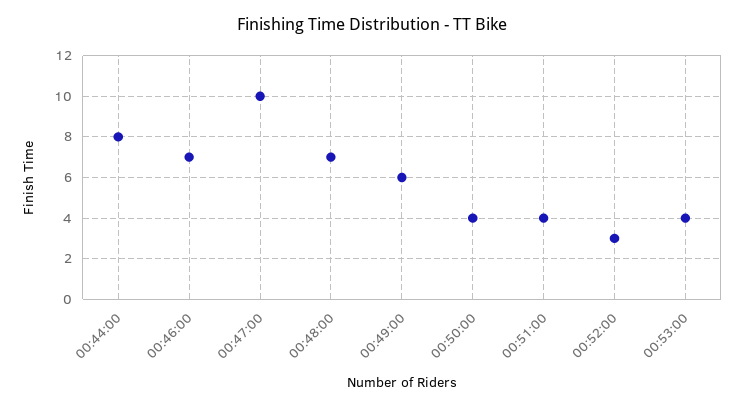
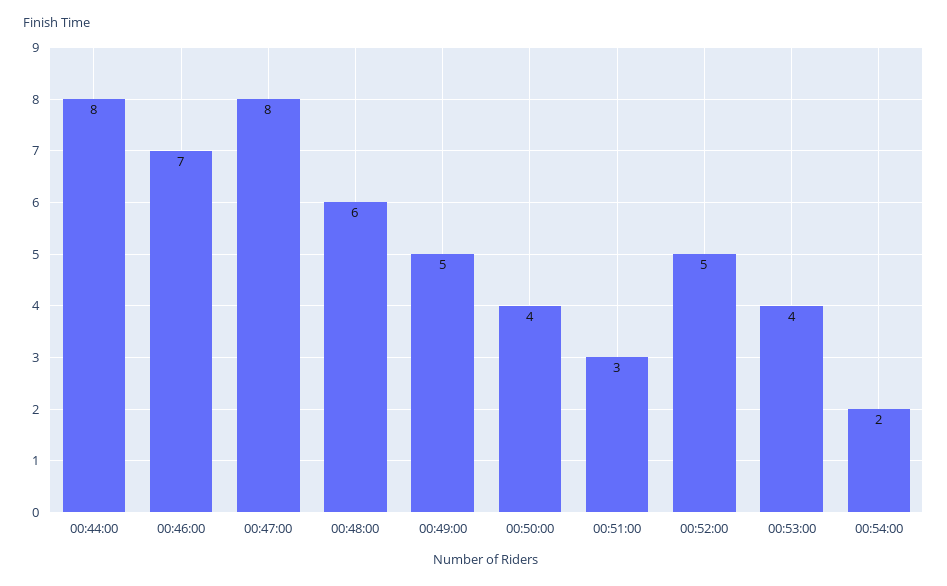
00:47:00: 10 -> 8
00:48:00: 7 -> 6
00:49:00: 6 -> 5
00:51:00: 4 -> 3
00:52:00: 3 -> 5
00:54:00: none -> 2

